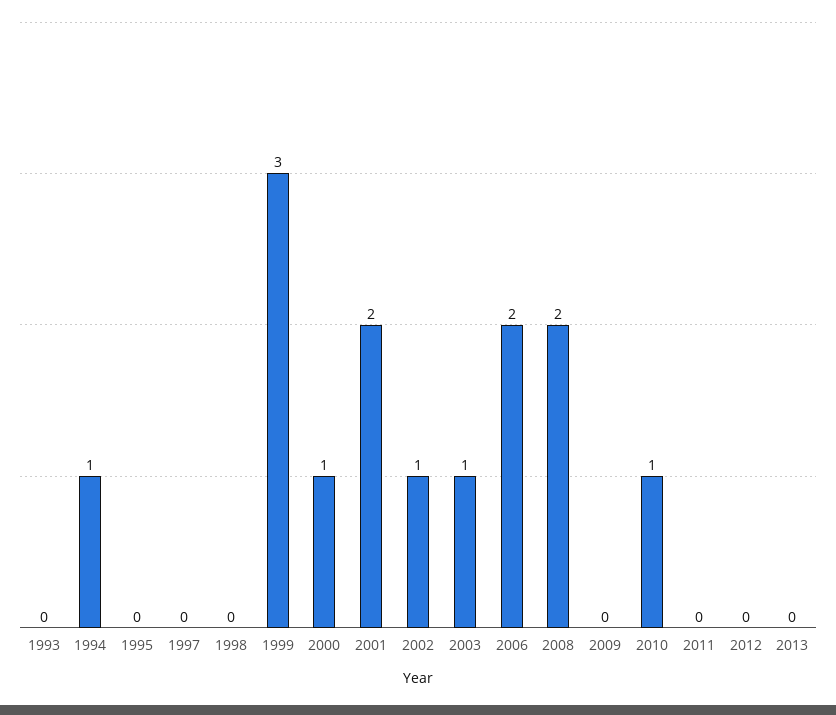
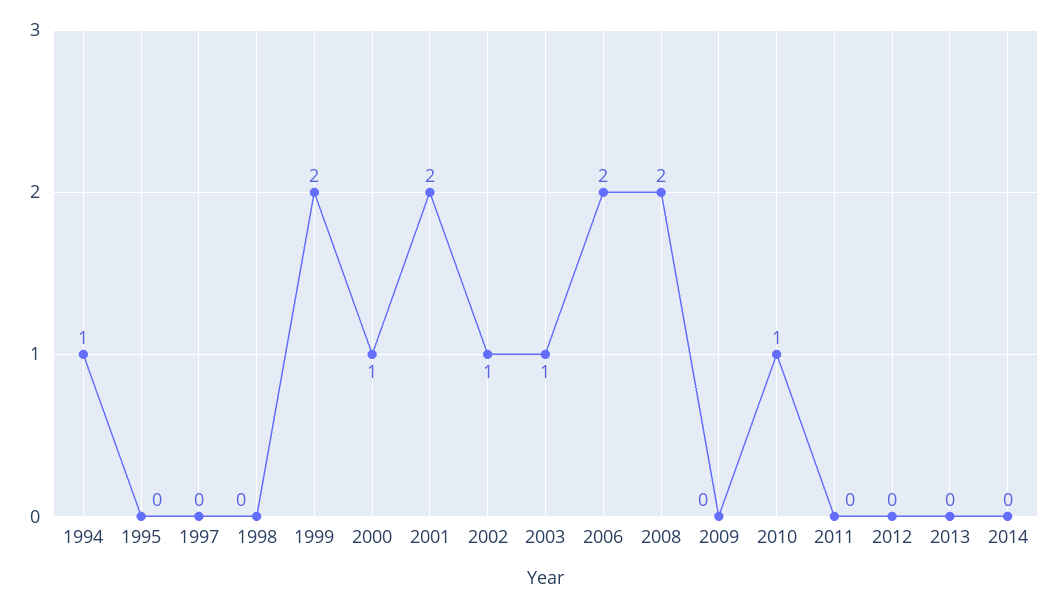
1993: 0 -> none
1999: 3 -> 2
2014: none -> 0

